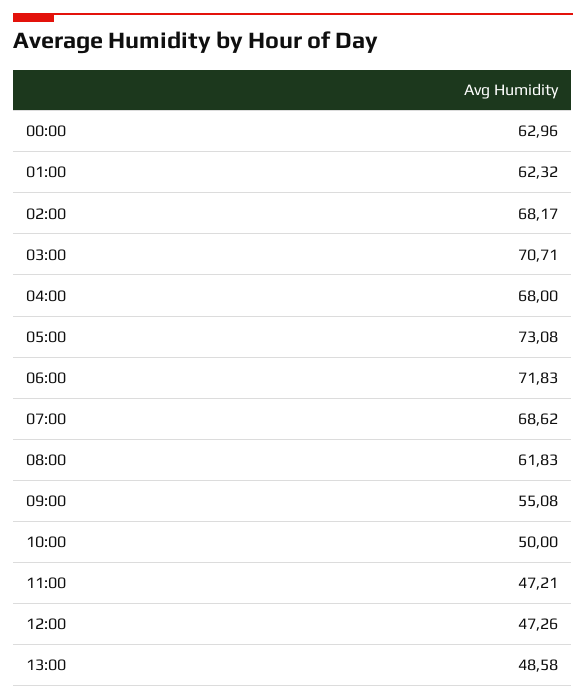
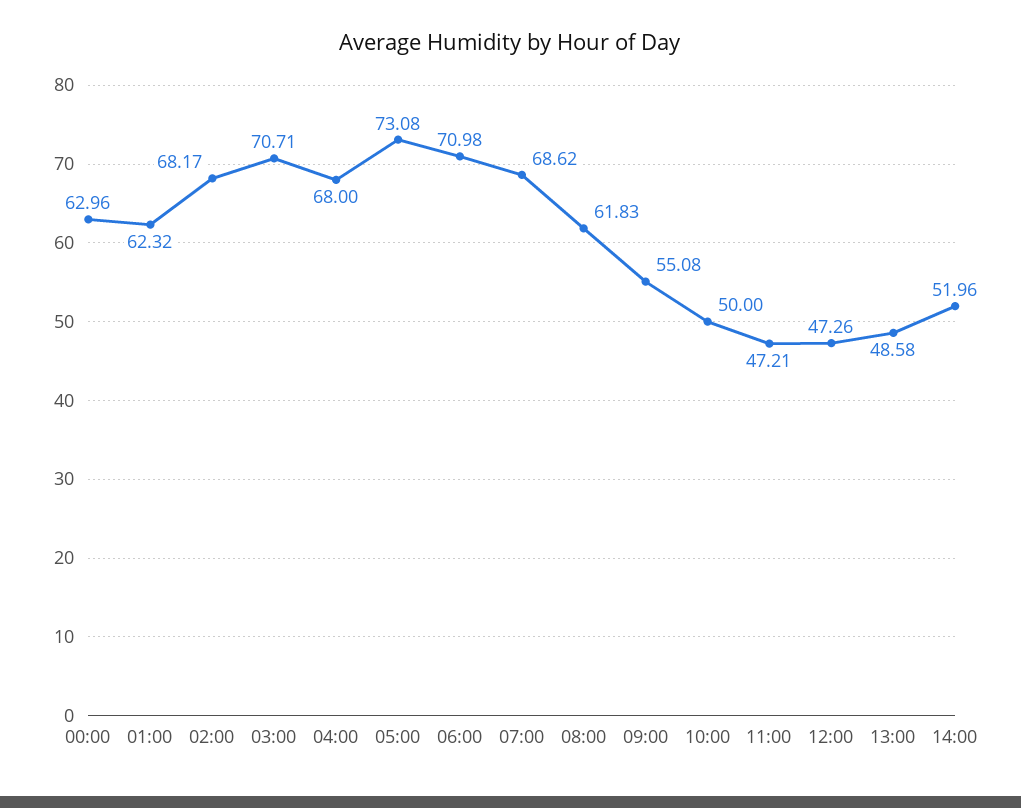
06:00: 71.83 -> 70.98
14:00: none -> 51.96

